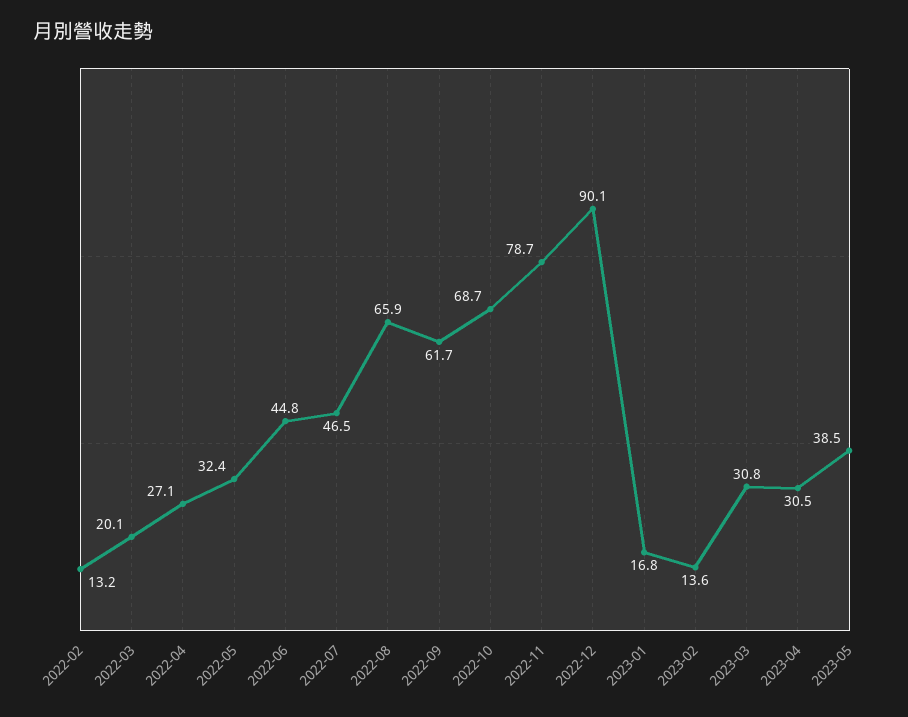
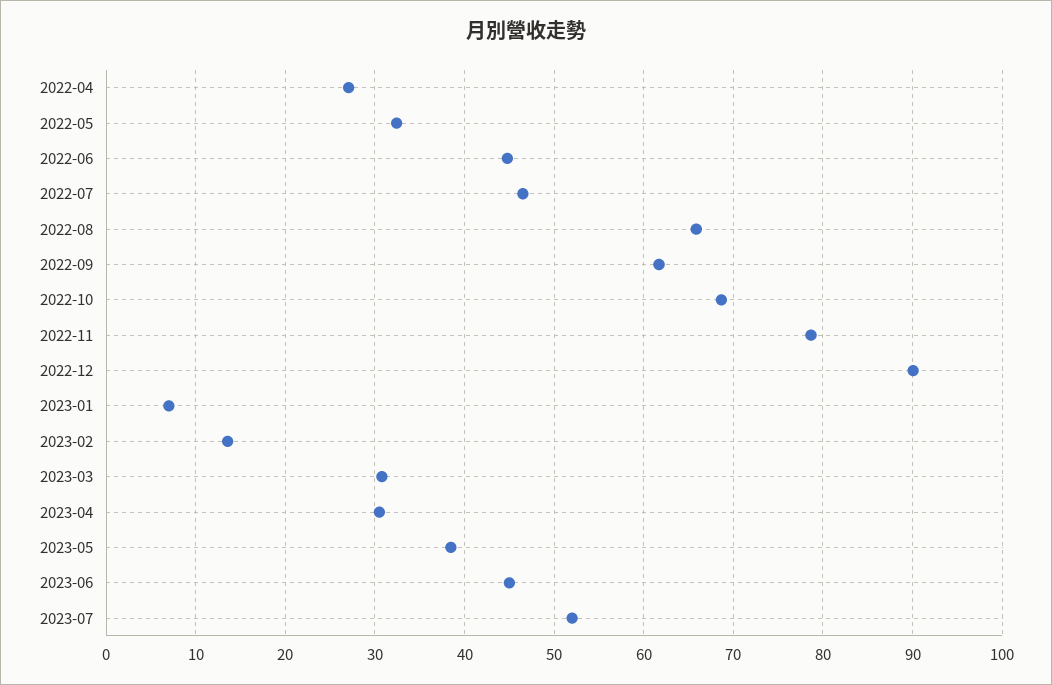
2022-02: 13.2 -> none
2022-03: 20.1 -> none
2023-01: 16.8 -> 7
2023-06: none -> 45
2023-07: none -> 52

